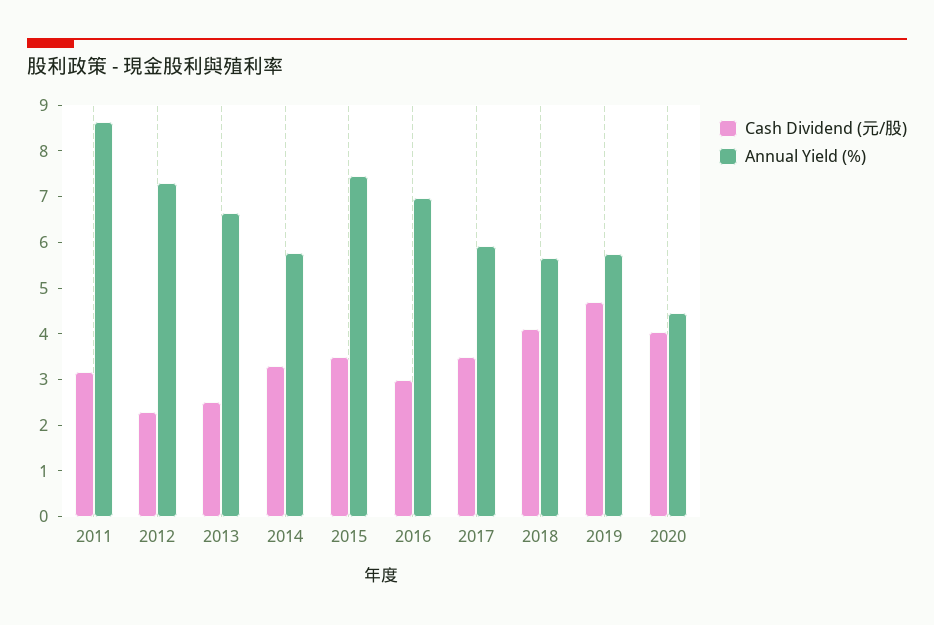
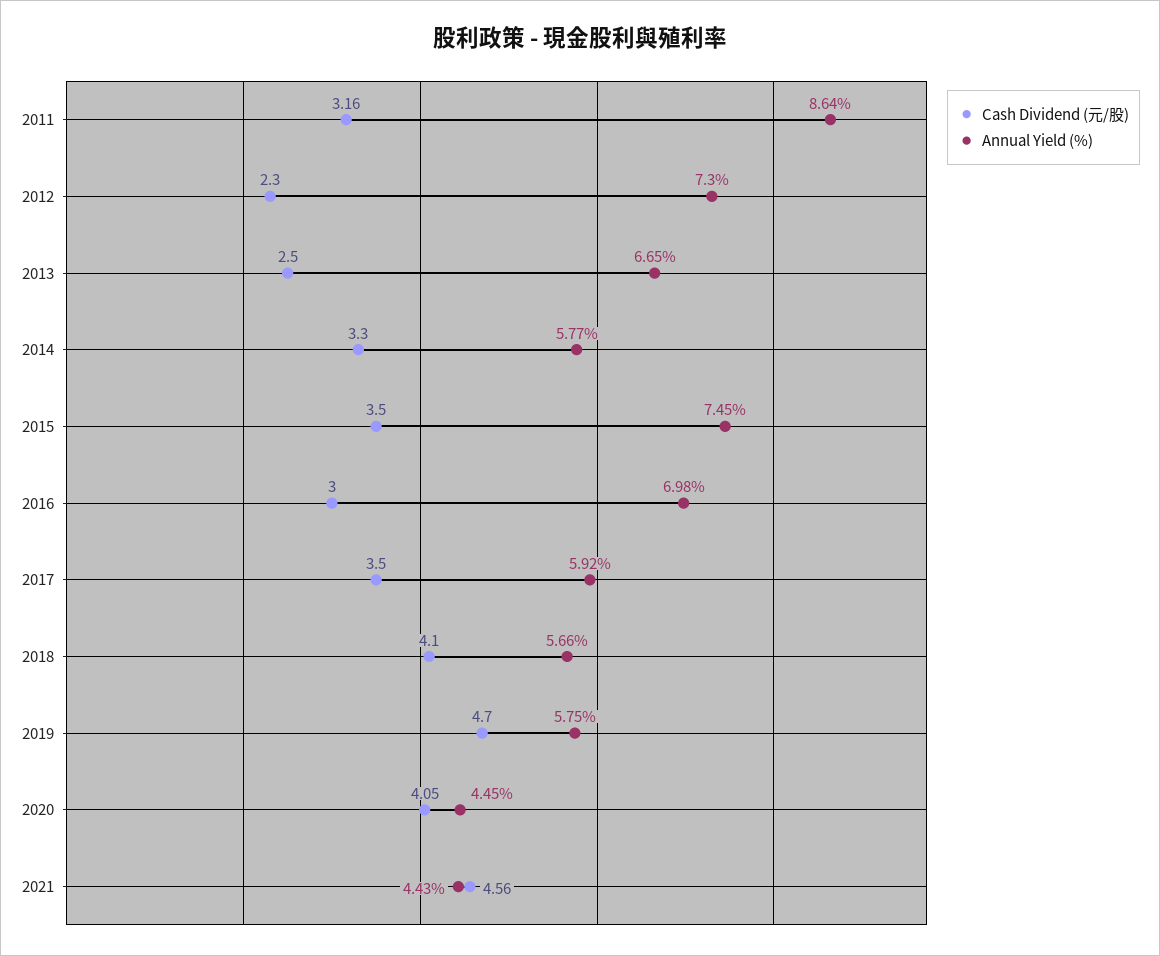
Cash Dividend (元/股), 2021: none -> 4.56
Annual Yield (%), 2021: none -> 4.43

